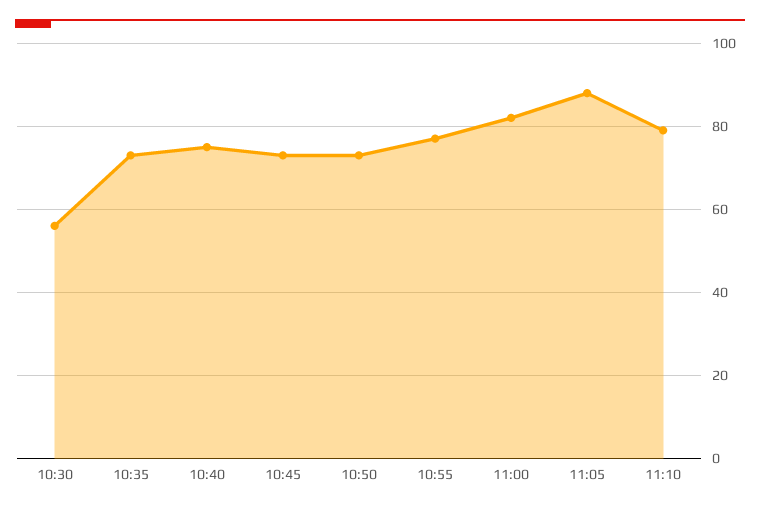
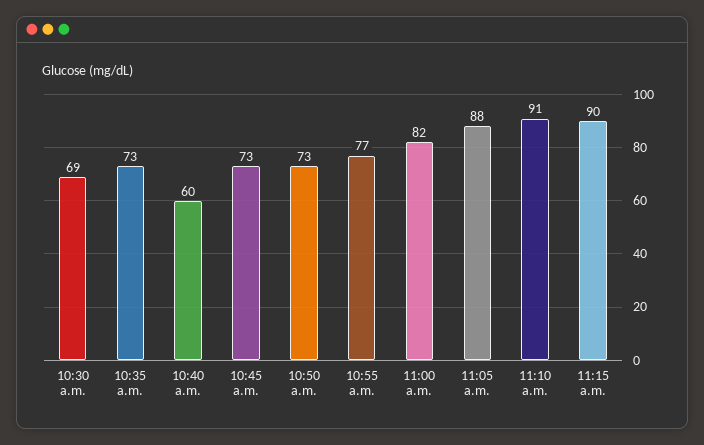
10:30: 55 -> 69
10:40: 75 -> 60
11:10: 80 -> 91
11:15 a.m.: none -> 90

